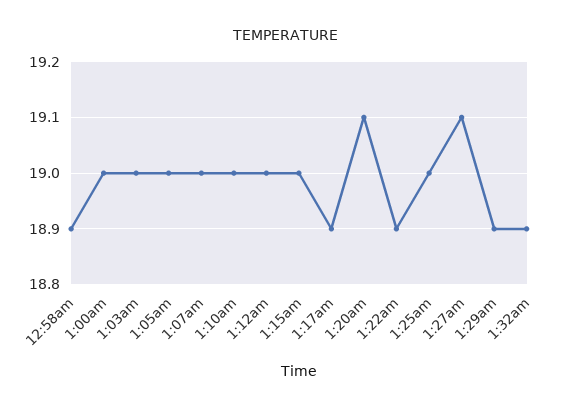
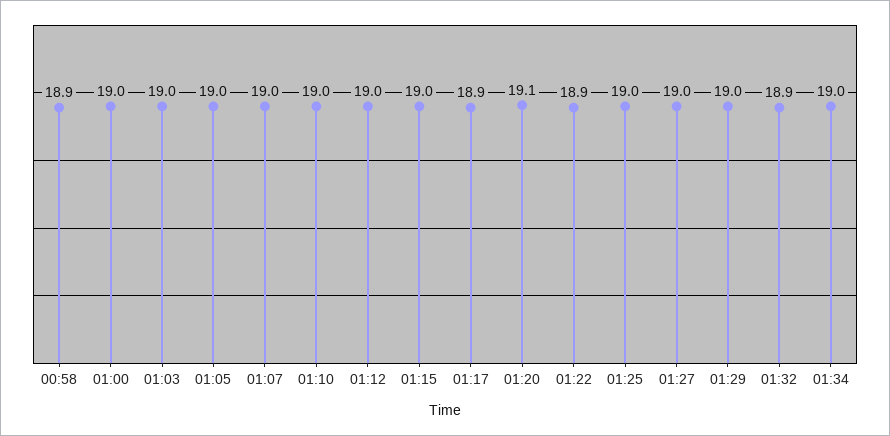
1:27am: 19.1 -> 19
1:29am: 18.9 -> 19
01:34: none -> 19

